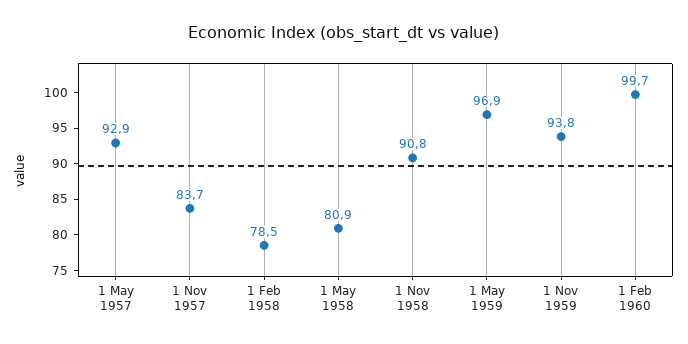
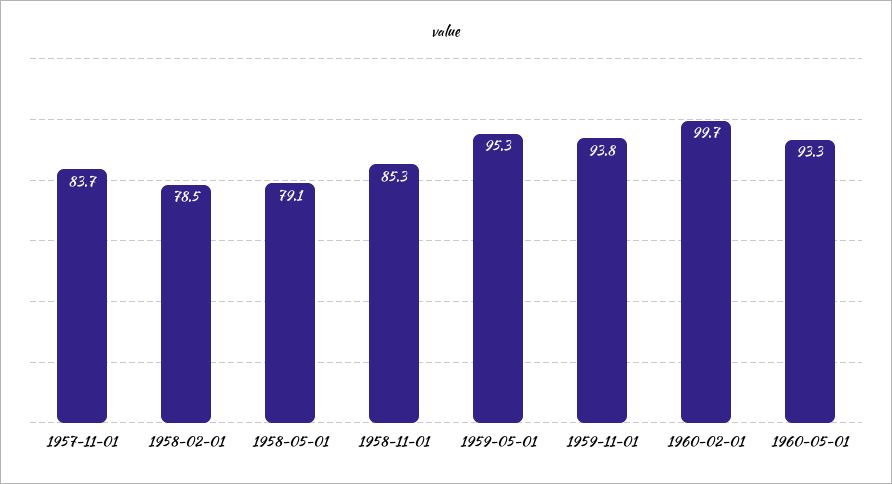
1 May 1957: 92.9 -> none
1 May 1958: 80.9 -> 79.1
1 Nov 1958: 90.8 -> 85.3
1 May 1959: 96.9 -> 95.3
1960-05-01: none -> 93.3

